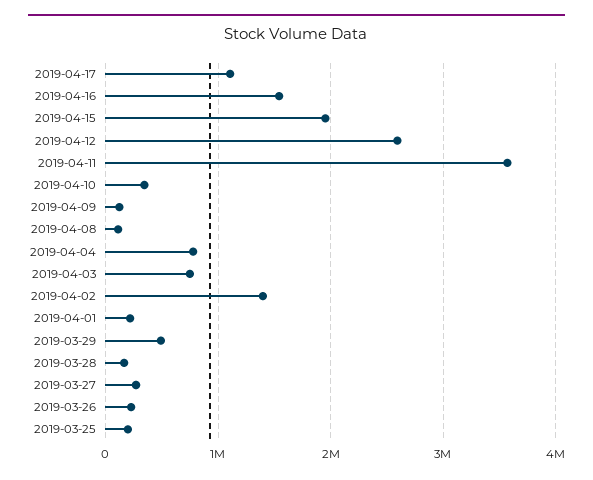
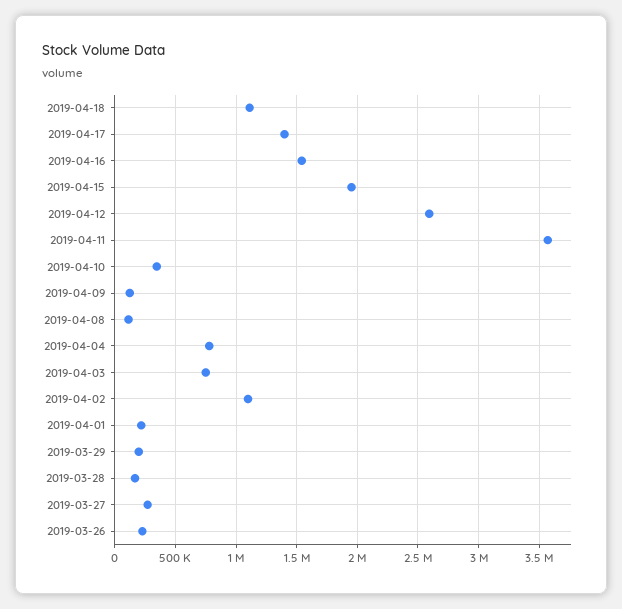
2019-04-17: 1100000 -> 1400000
2019-04-02: 1400000 -> 1100000
2019-03-29: 500000 -> 200000
2019-03-25: 200000 -> none
2019-04-18: none -> 1100000

